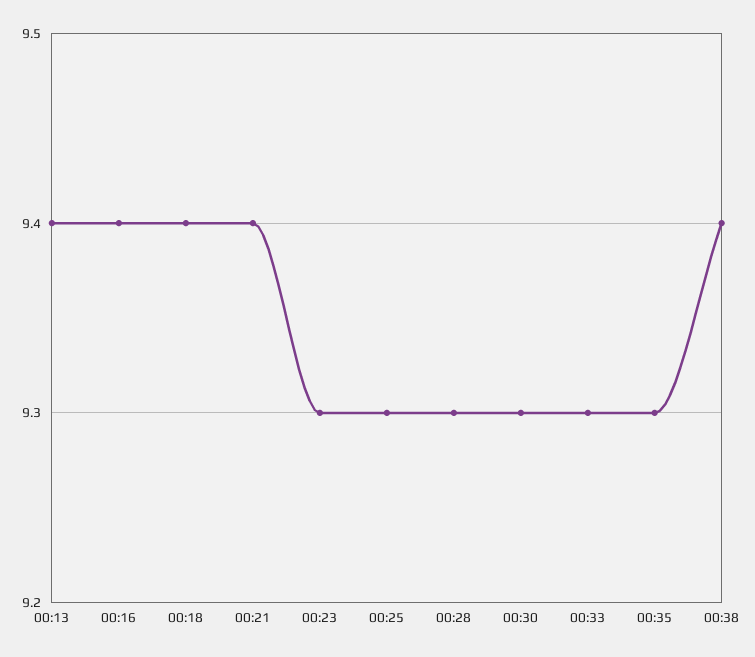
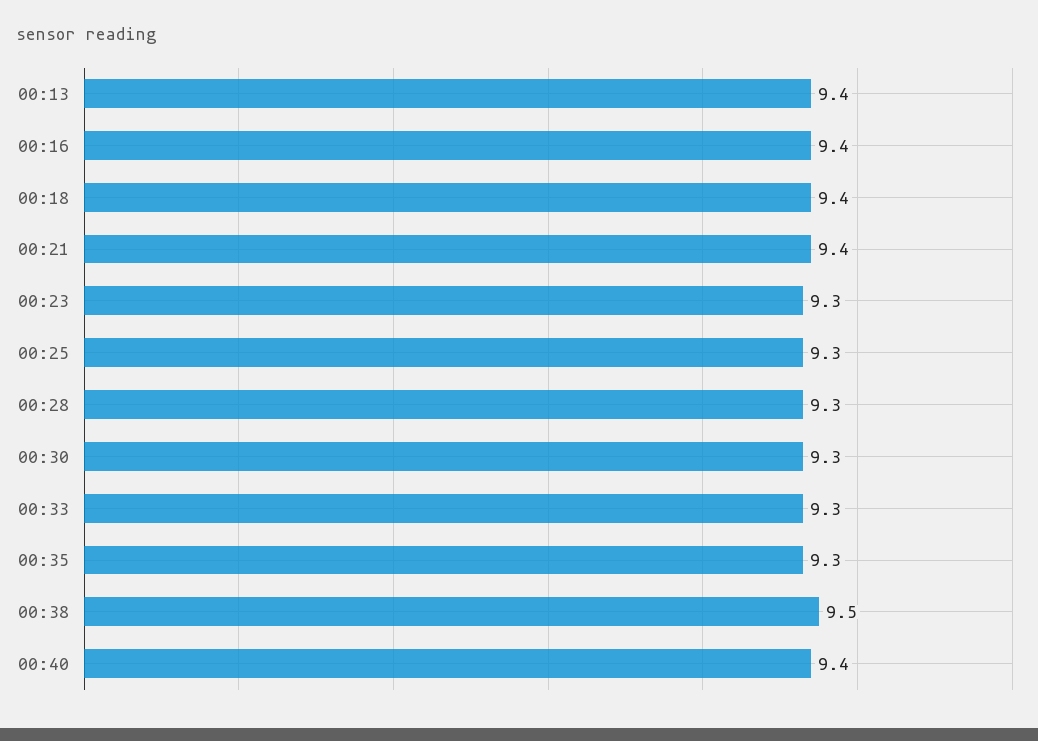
00:38: 9.4 -> 9.5
00:40: none -> 9.4

